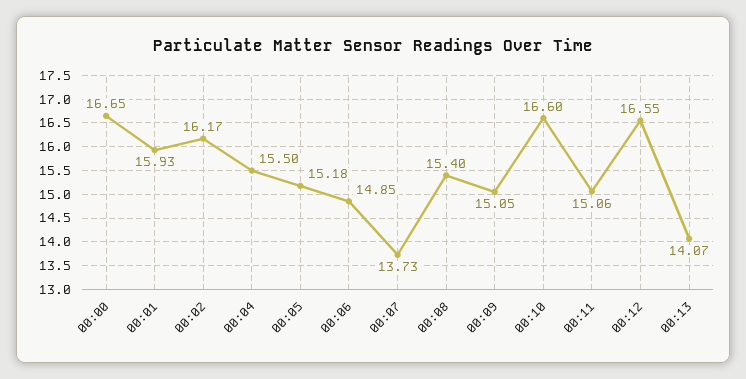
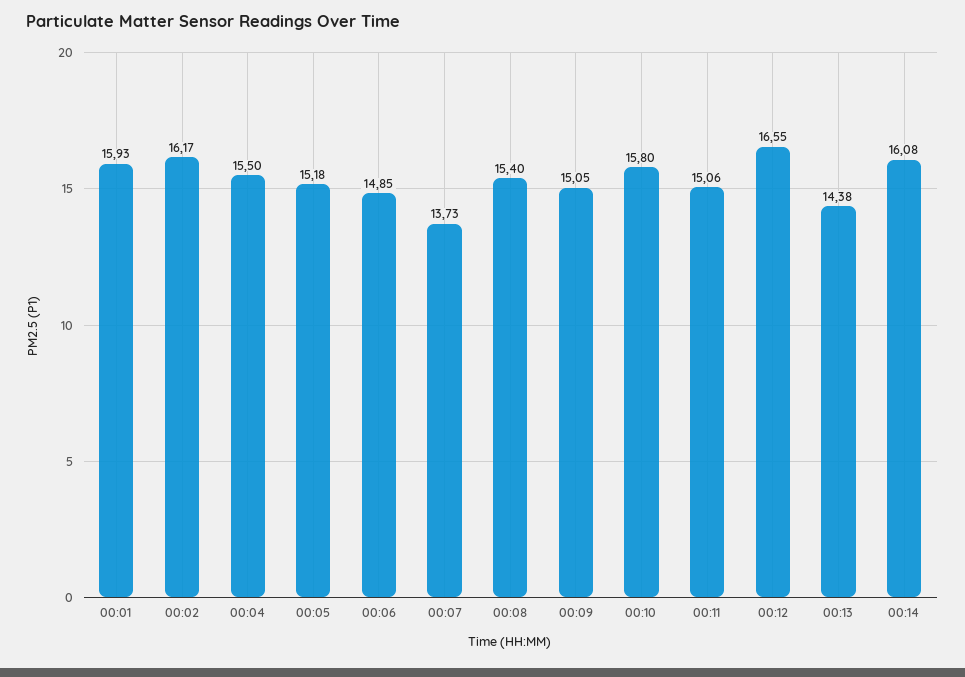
00:00: 16.65 -> none
00:10: 16.6 -> 15.8
00:13: 14.07 -> 14.38
00:14: none -> 16.08

